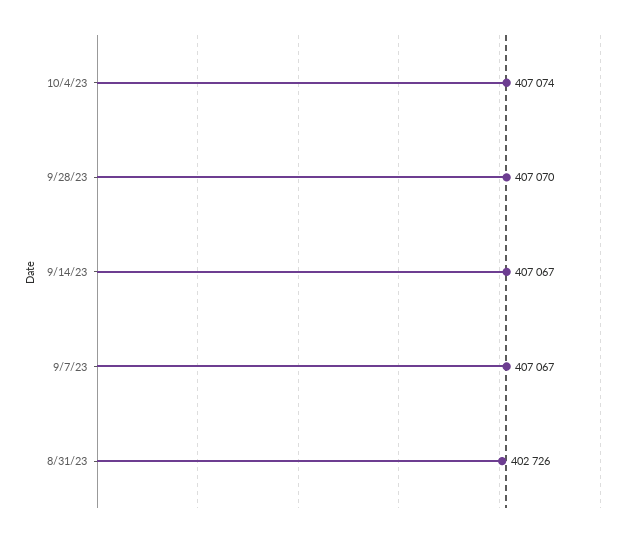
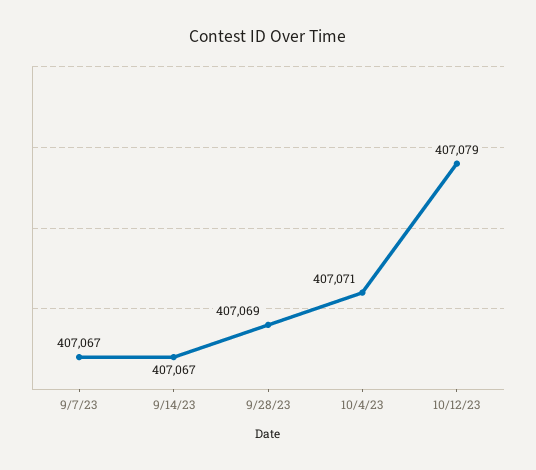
10/4/23: 407074 -> 407071
9/28/23: 407070 -> 407069
8/31/23: 402726 -> none
10/12/23: none -> 407079

